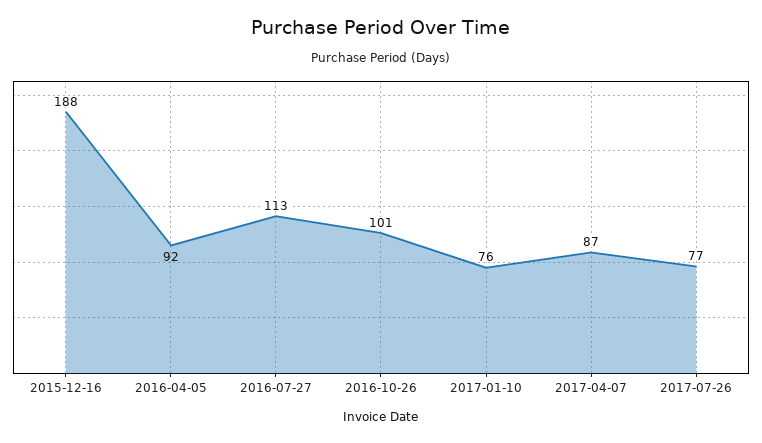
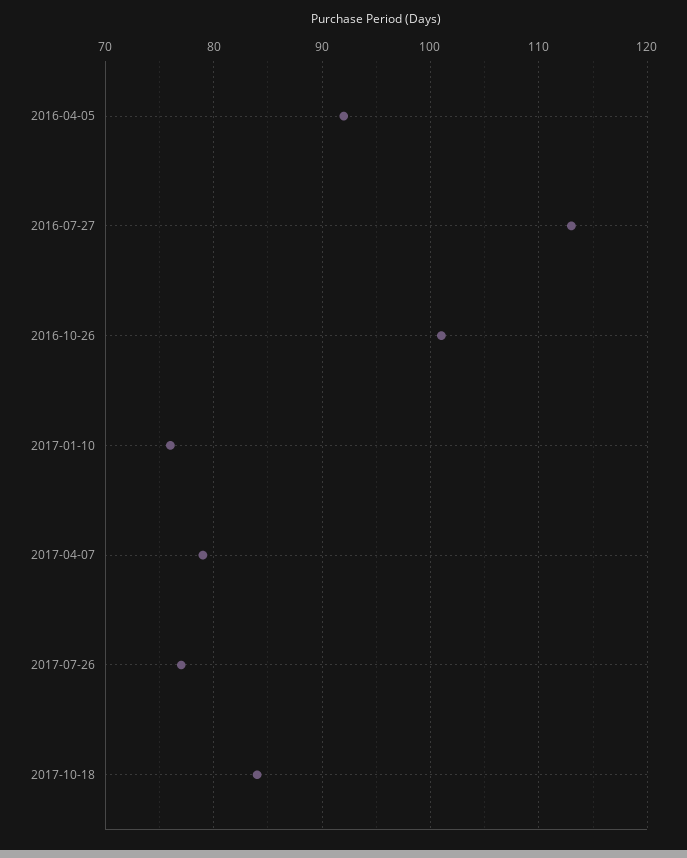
2015-12-16: 188 -> none
2017-04-07: 87 -> 79
2017-10-18: none -> 84

